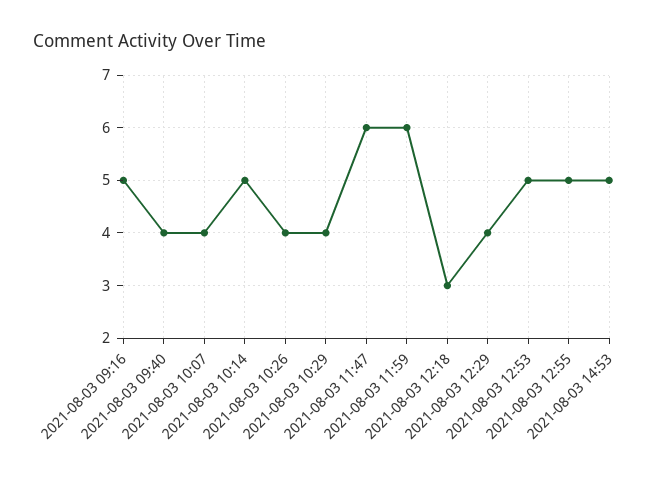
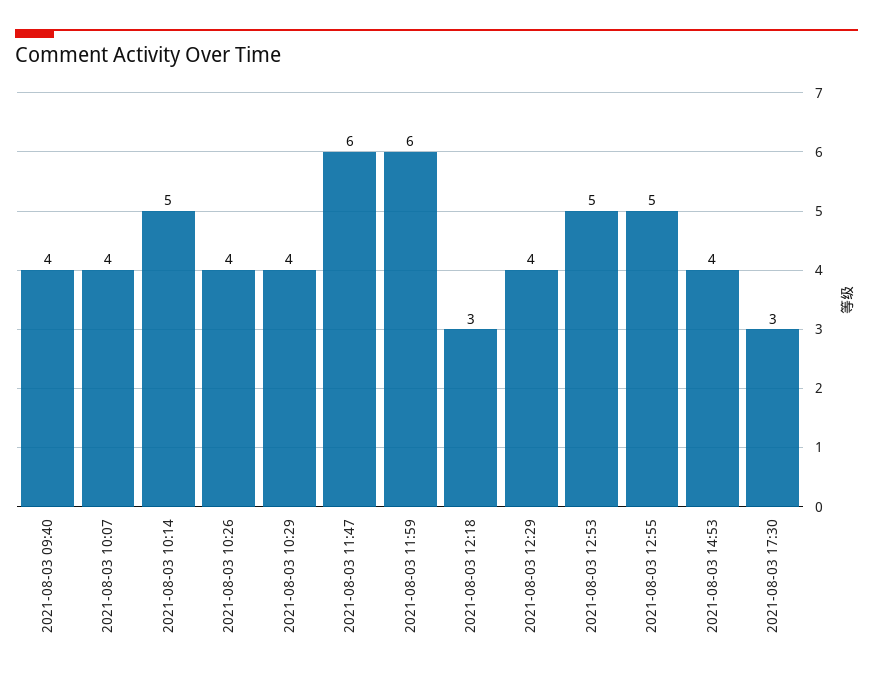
2021-08-03 09:16: 5 -> none
2021-08-03 14:53: 5 -> 4
2021-08-03 17:30: none -> 3

